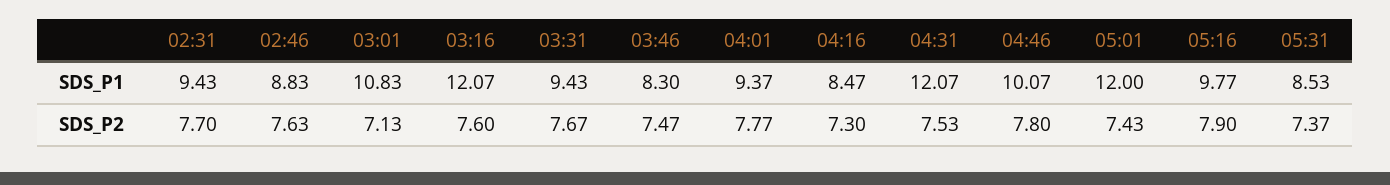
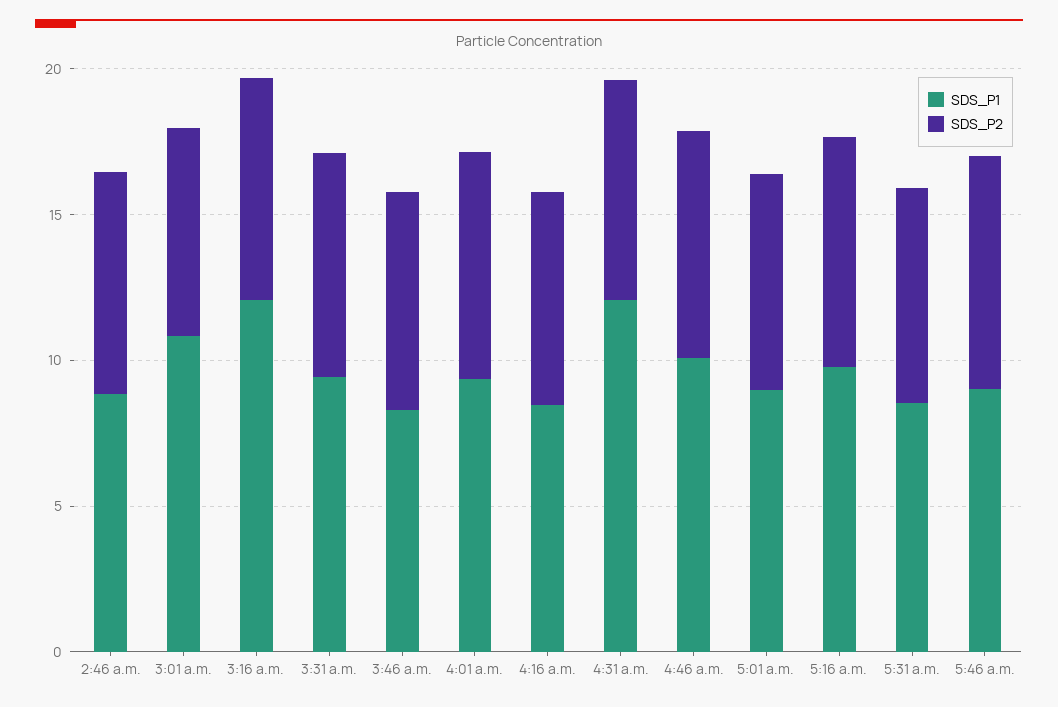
SDS_P1, 02:31: 9.43 -> none
SDS_P1, 05:01: 12 -> 9
SDS_P2, 02:31: 7.7 -> none
SDS_P1, 5:46 a.m.: none -> 9
SDS_P2, 5:46 a.m.: none -> 8

